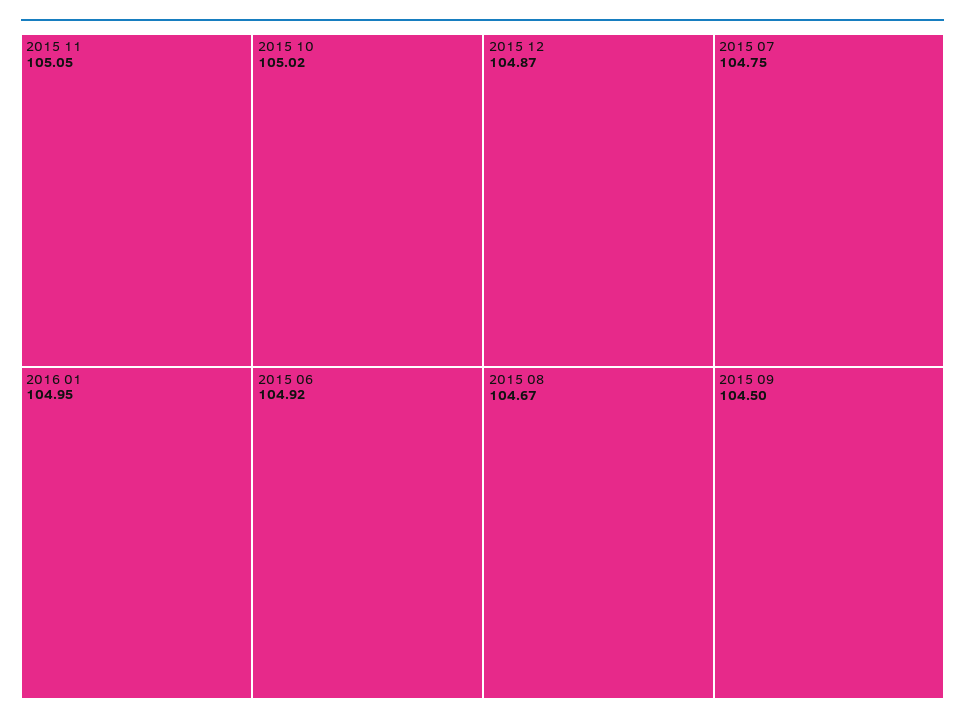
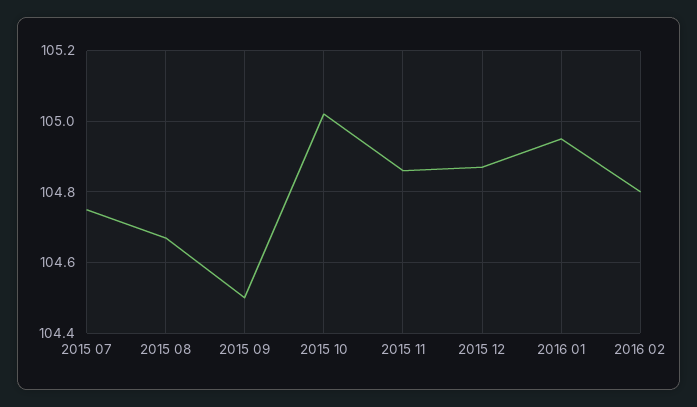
2015 11: 105.05 -> 104.85
2015 06: 104.92 -> none
2016 02: none -> 104.8

